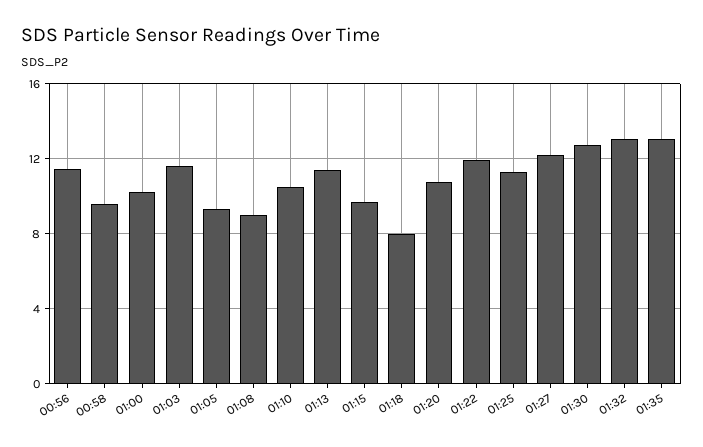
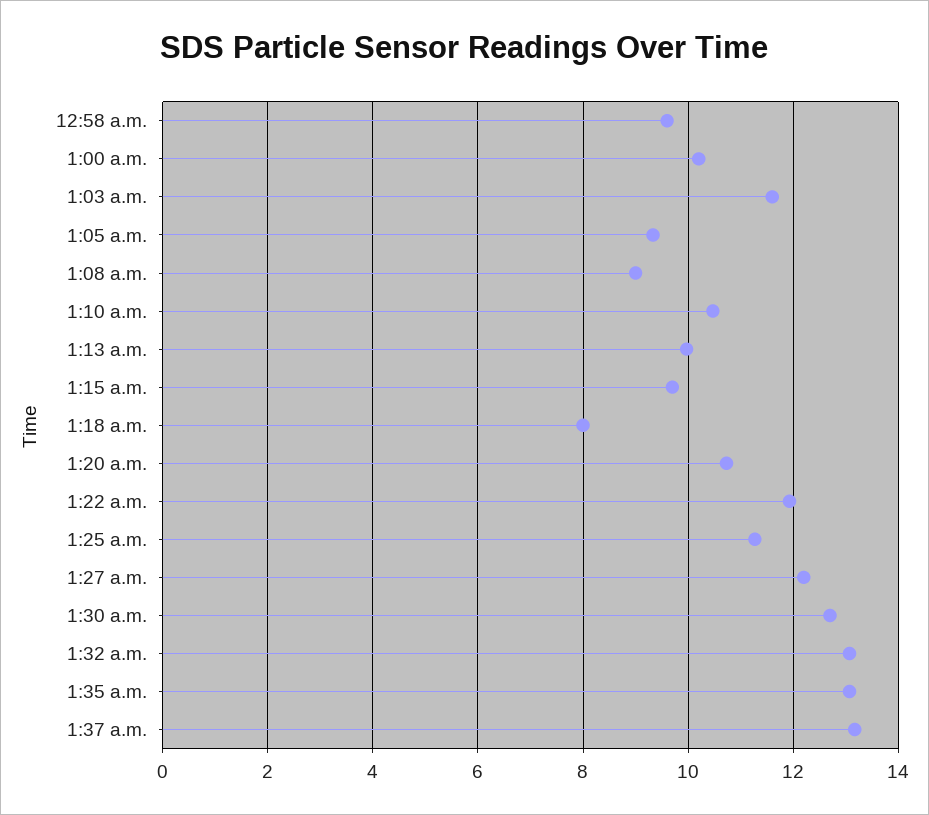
00:56: 11.5 -> none
01:13: 11.5 -> 10
1:37 a.m.: none -> 13.2

